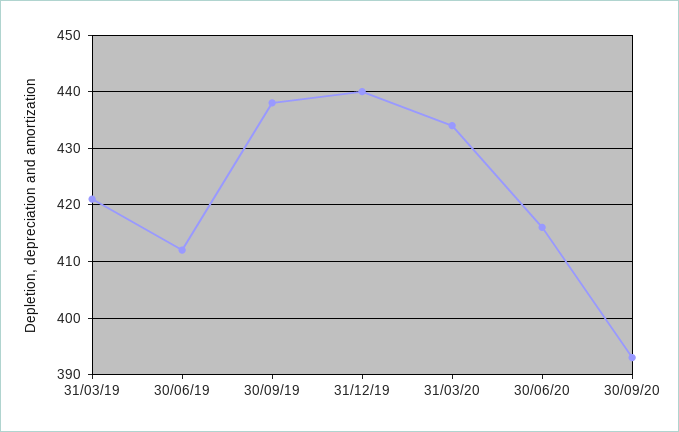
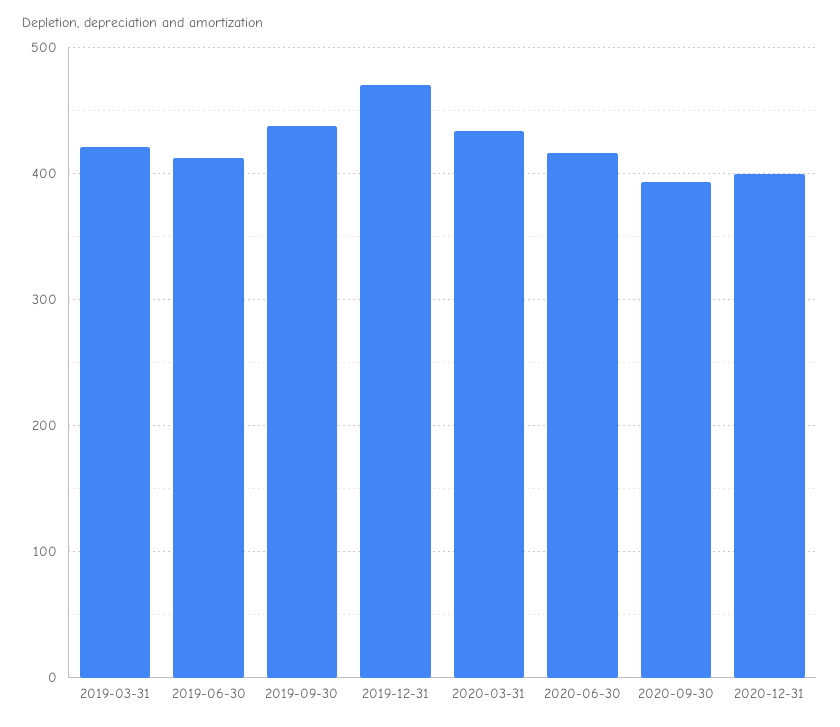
31/12/19: 440 -> 470
2020-12-31: none -> 400

